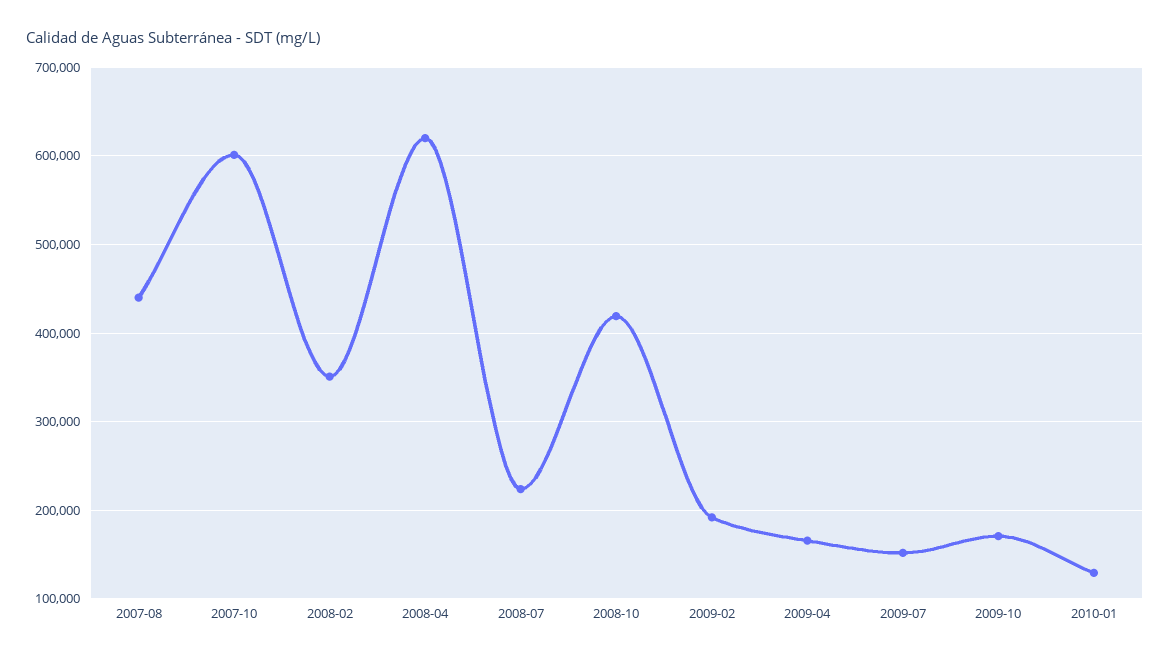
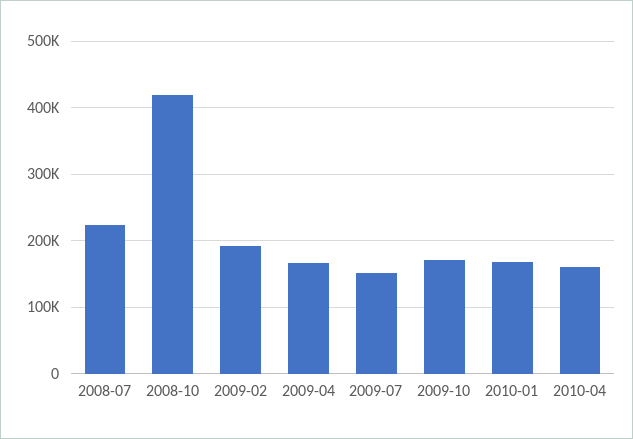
2007-08: 440000 -> none
2007-10: 600000 -> none
2008-02: 350000 -> none
2008-04: 620000 -> none
2010-01: 130000 -> 170000
2010-04: none -> 160000

